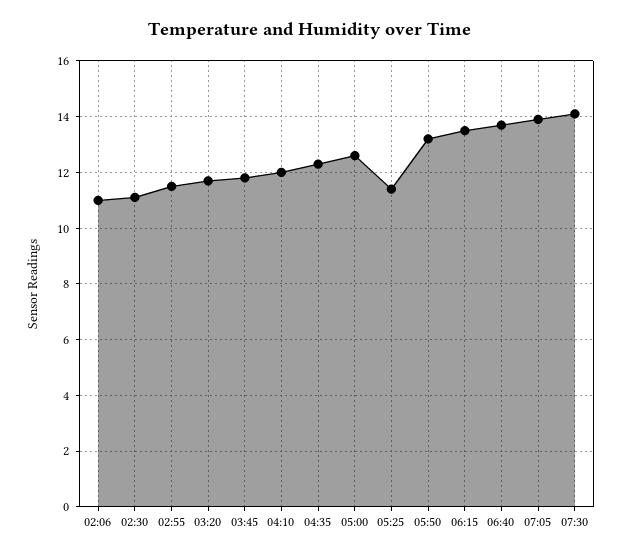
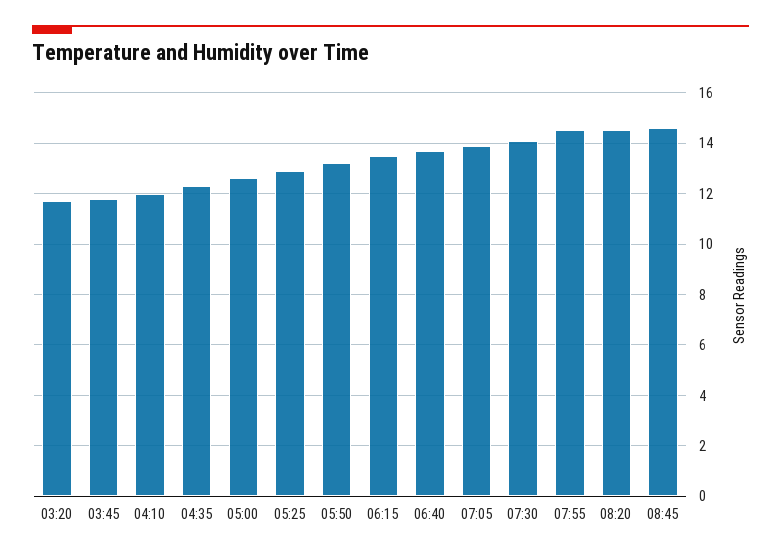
02:06: 11 -> none
02:30: 11 -> none
02:55: 11.5 -> none
05:25: 11.5 -> 13
07:55: none -> 14.5
08:20: none -> 14.5
08:45: none -> 14.5

